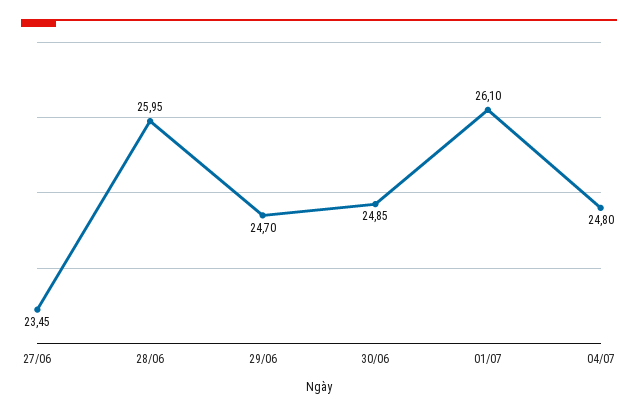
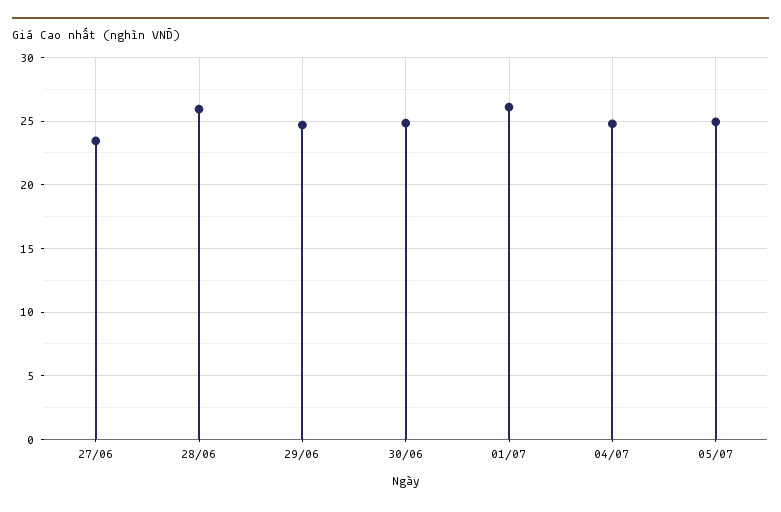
05/07: none -> 25

